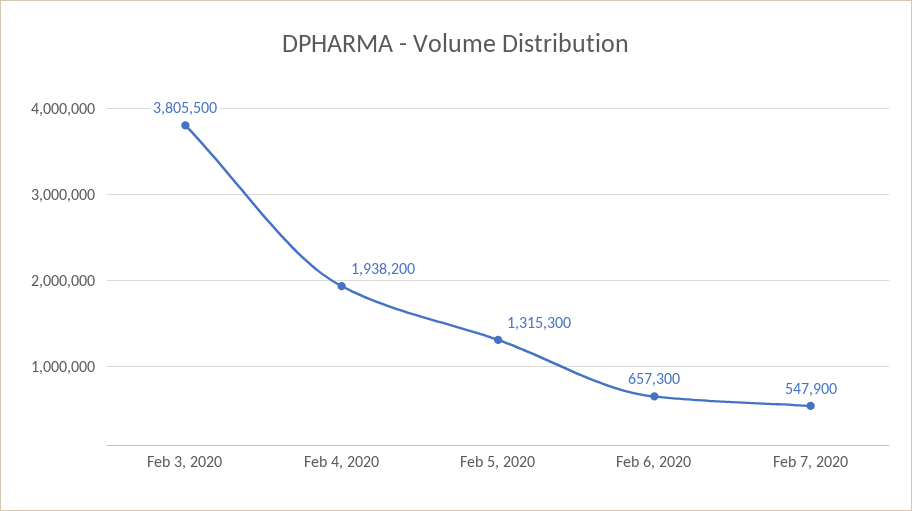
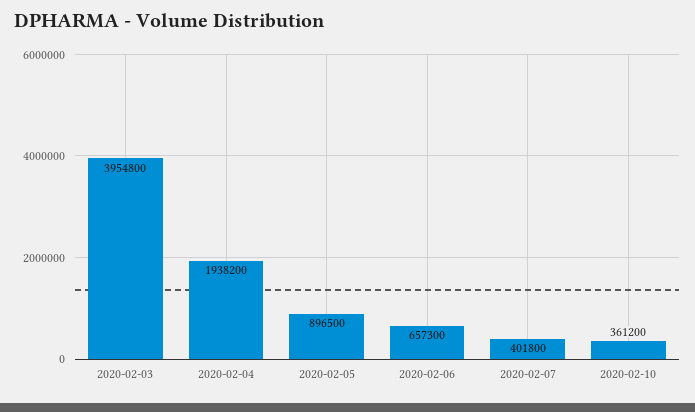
Feb 3, 2020: 3805500 -> 3954800
Feb 5, 2020: 1315300 -> 896500
Feb 7, 2020: 547900 -> 401800
2020-02-10: none -> 361200

